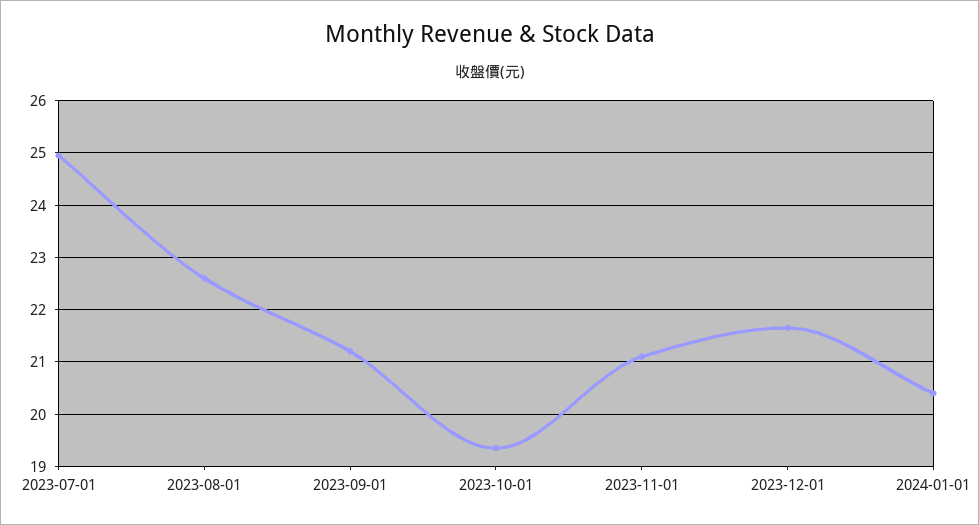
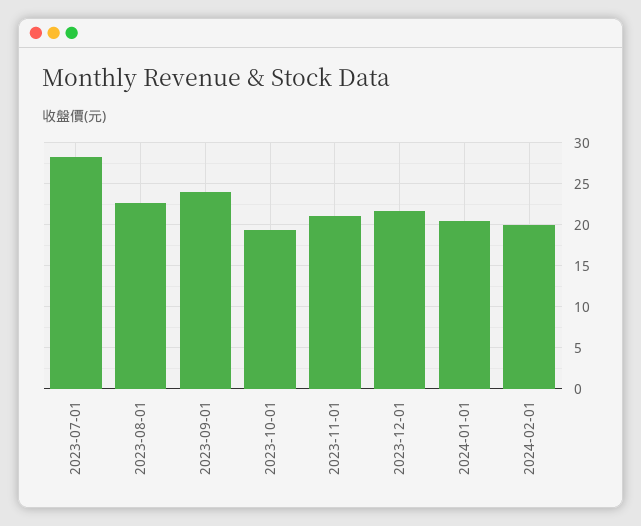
2023-07-01: 25 -> 28
2023-09-01: 21.2 -> 24
2024-02-01: none -> 20

